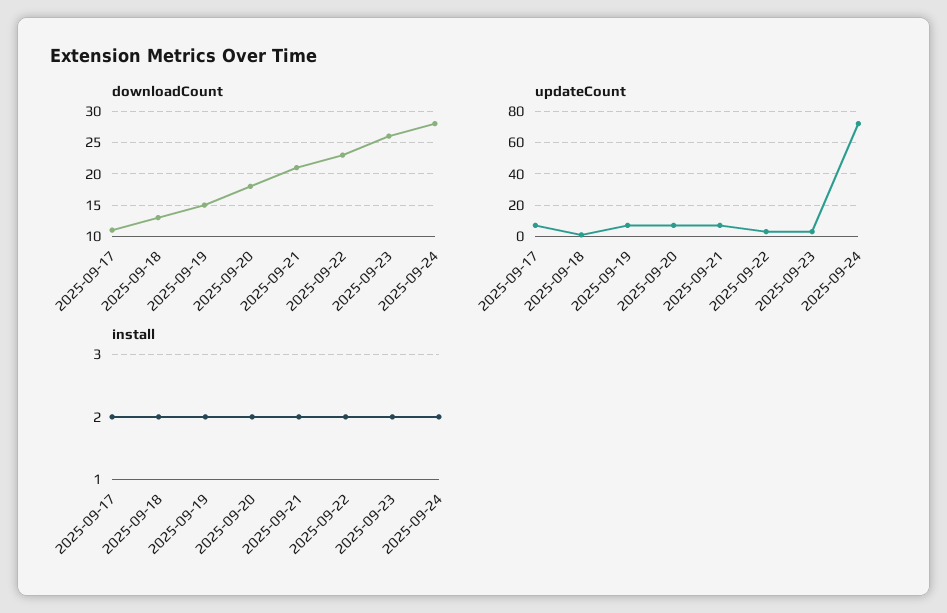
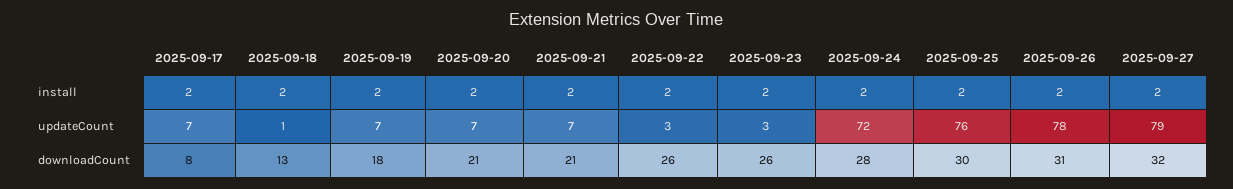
downloadCount, 2025-09-17: 11 -> 8
downloadCount, 2025-09-19: 15 -> 18
downloadCount, 2025-09-20: 18 -> 21
downloadCount, 2025-09-22: 23 -> 26
install, 2025-09-25: none -> 2
install, 2025-09-26: none -> 2
install, 2025-09-27: none -> 2
updateCount, 2025-09-25: none -> 76
updateCount, 2025-09-26: none -> 78
updateCount, 2025-09-27: none -> 79
downloadCount, 2025-09-25: none -> 30
downloadCount, 2025-09-26: none -> 31
downloadCount, 2025-09-27: none -> 32

